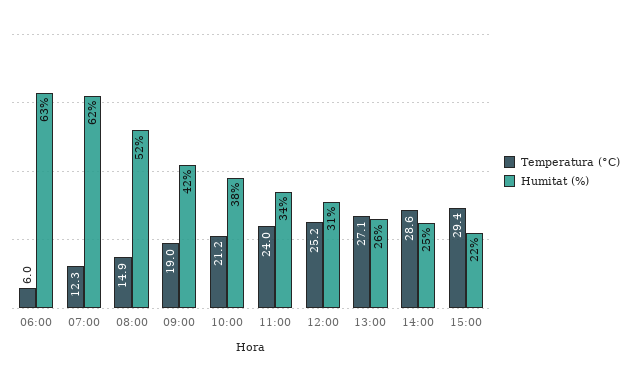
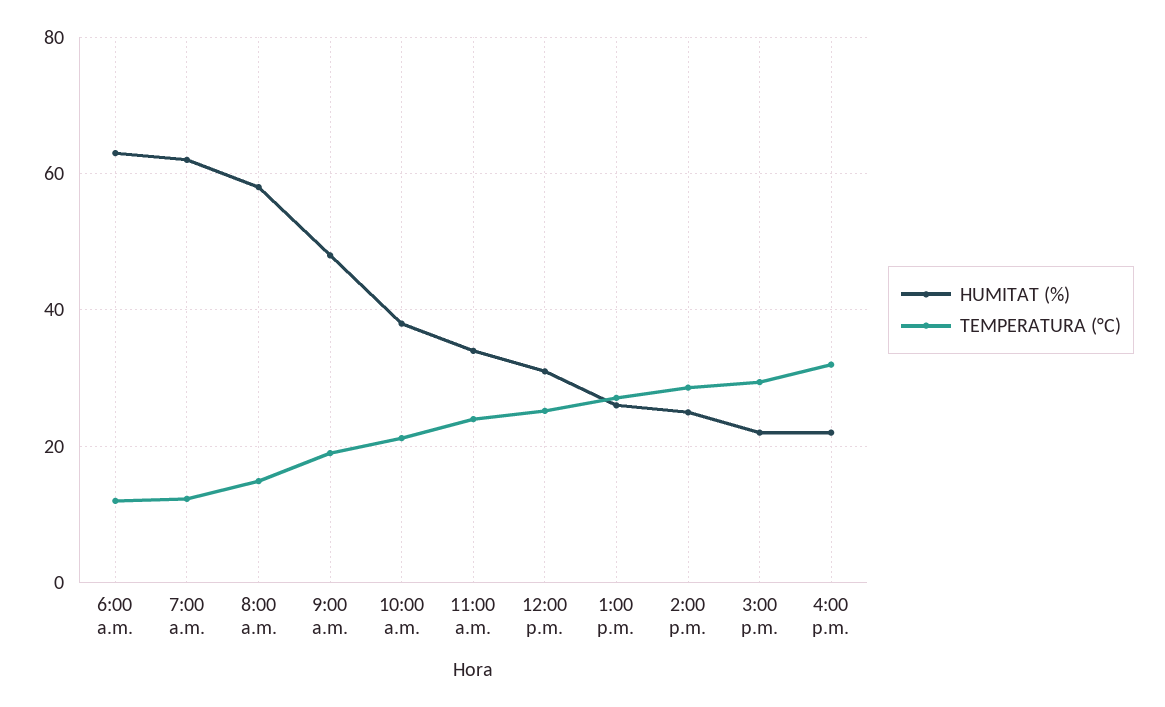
Temperatura (°C), 06:00: 6 -> 12
Humitat (%), 08:00: 52 -> 58
Humitat (%), 09:00: 42 -> 48
Humitat (%), 4:00 p.m.: none -> 22
Temperatura (°C), 4:00 p.m.: none -> 32

